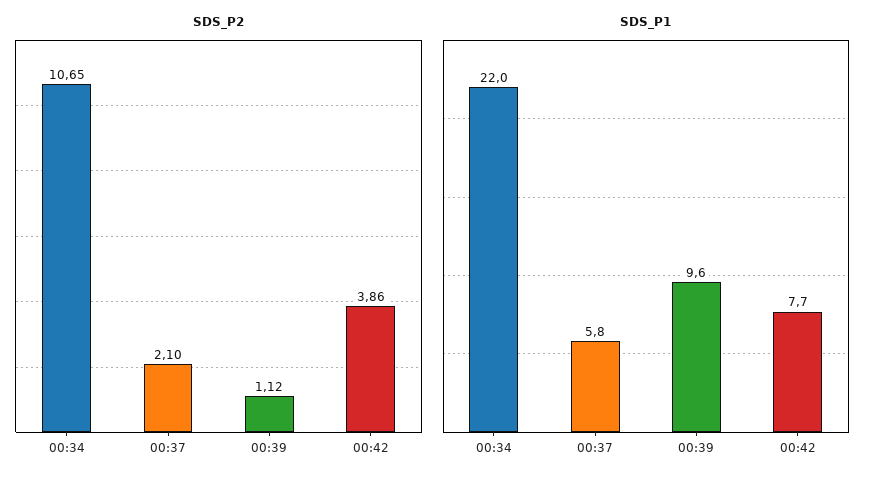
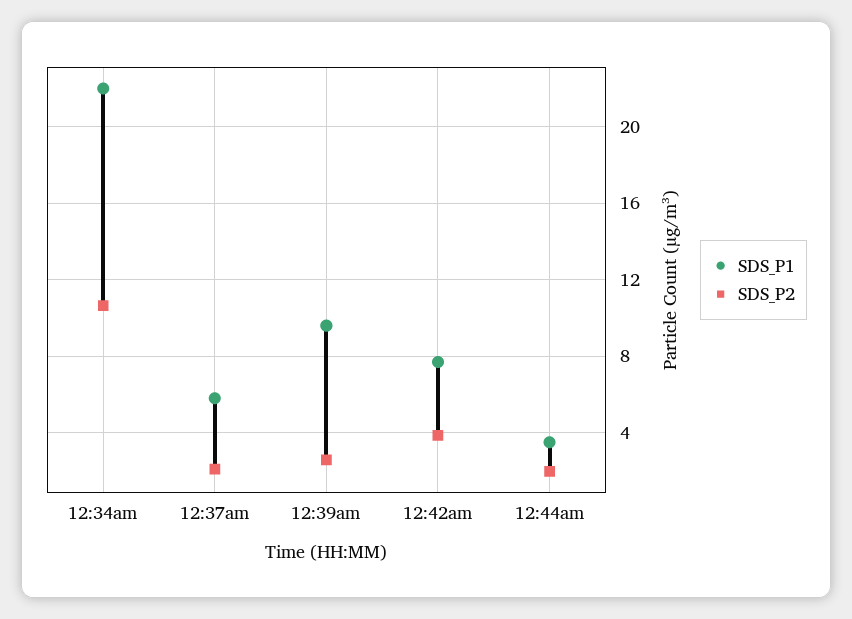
SDS_P2, 00:39: 1.12 -> 2.5
SDS_P1, 12:44am: none -> 3.5
SDS_P2, 12:44am: none -> 2

